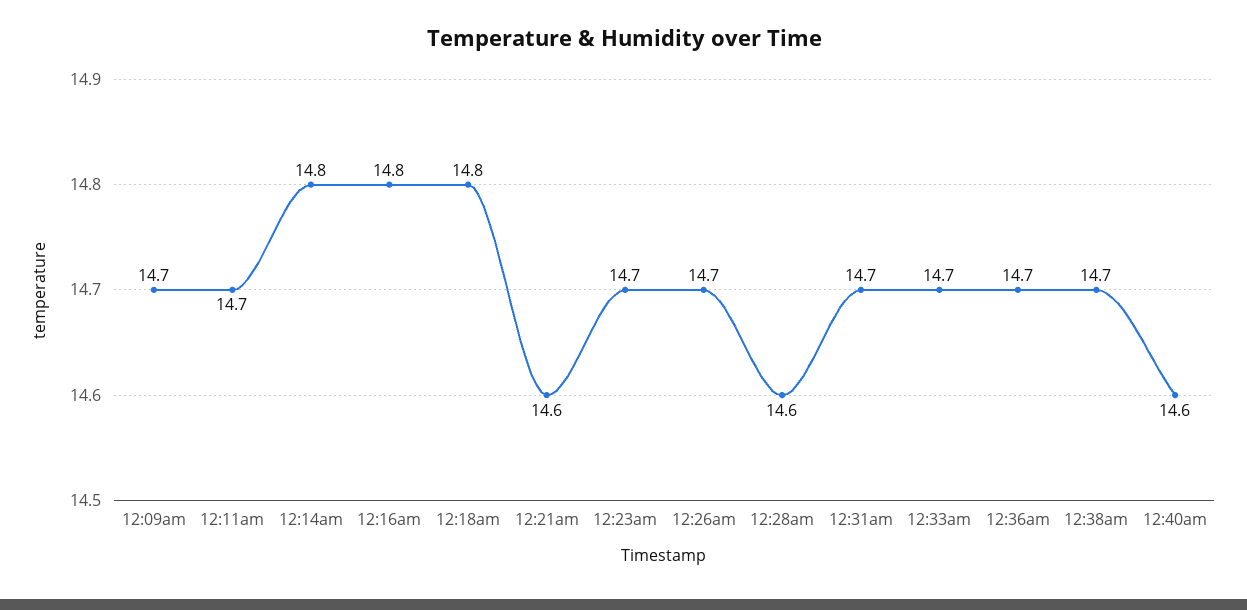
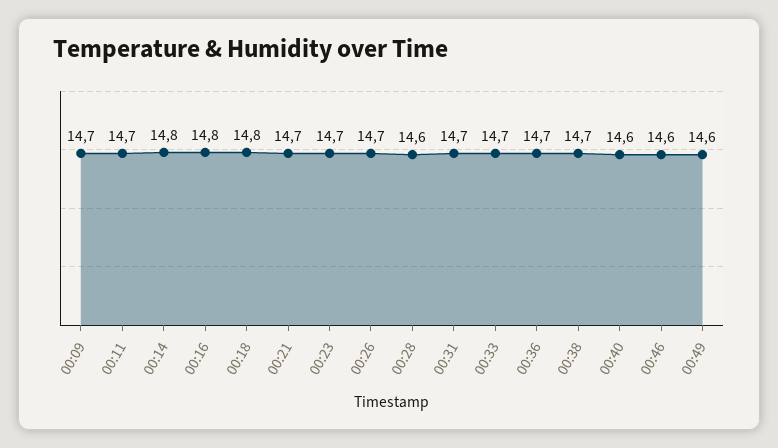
12:21am: 14.6 -> 14.7
00:46: none -> 14.6
00:49: none -> 14.6

